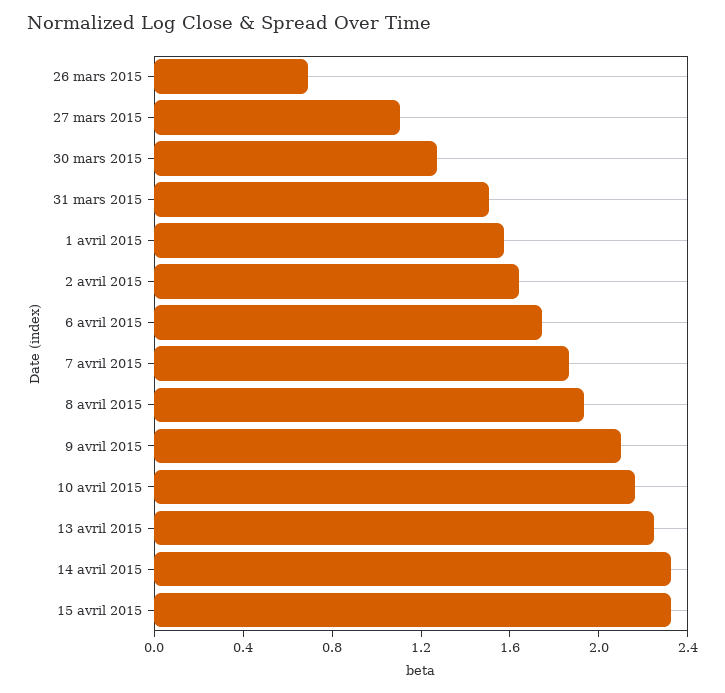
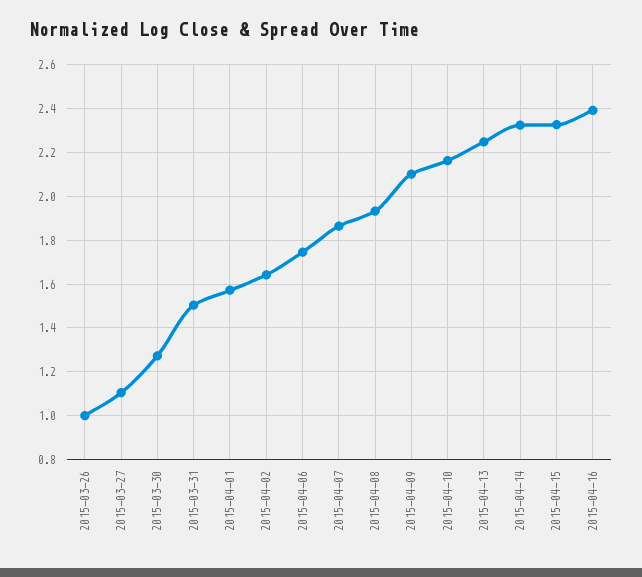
26 mars 2015: 0.7 -> 1
2015-04-16: none -> 2.4

